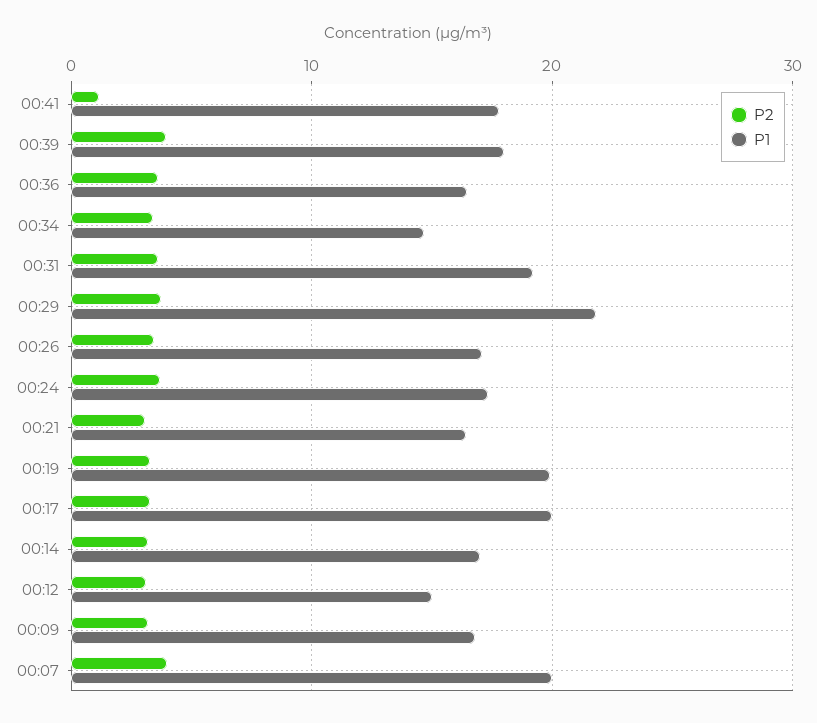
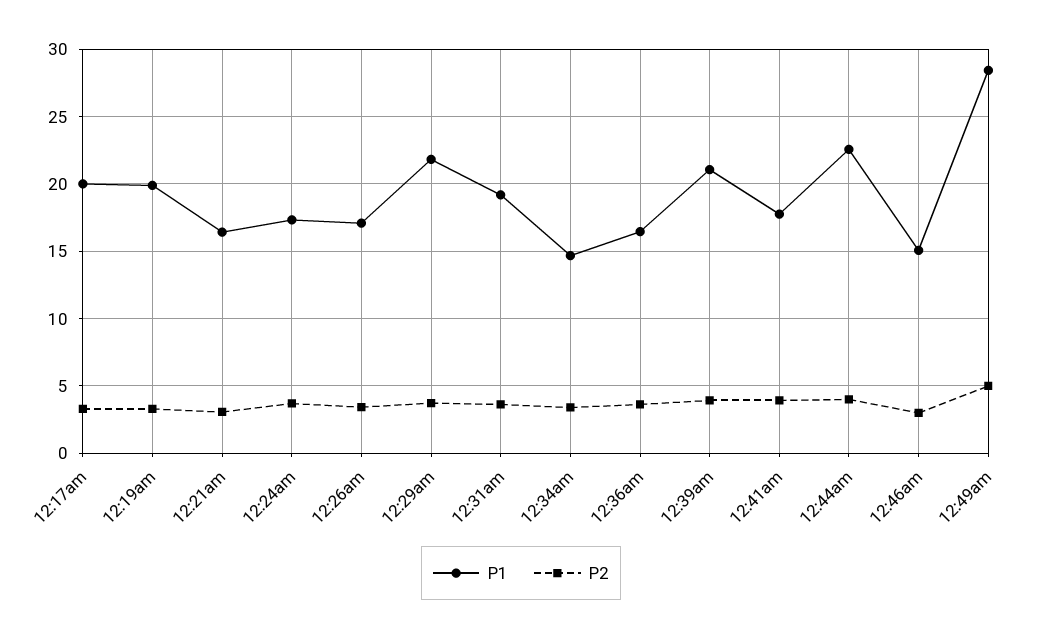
P2, 00:41: 1 -> 4
P1, 00:39: 18 -> 21
P2, 00:14: 3 -> none
P1, 00:14: 17 -> none
P2, 00:12: 3 -> none
P1, 00:12: 15 -> none
P2, 00:09: 3 -> none
P1, 00:09: 17 -> none
P2, 00:07: 4 -> none
P1, 00:07: 20 -> none
P1, 12:44am: none -> 22.5
P2, 12:44am: none -> 4
P1, 12:46am: none -> 15
P2, 12:46am: none -> 3
P1, 12:49am: none -> 28.5
P2, 12:49am: none -> 5

